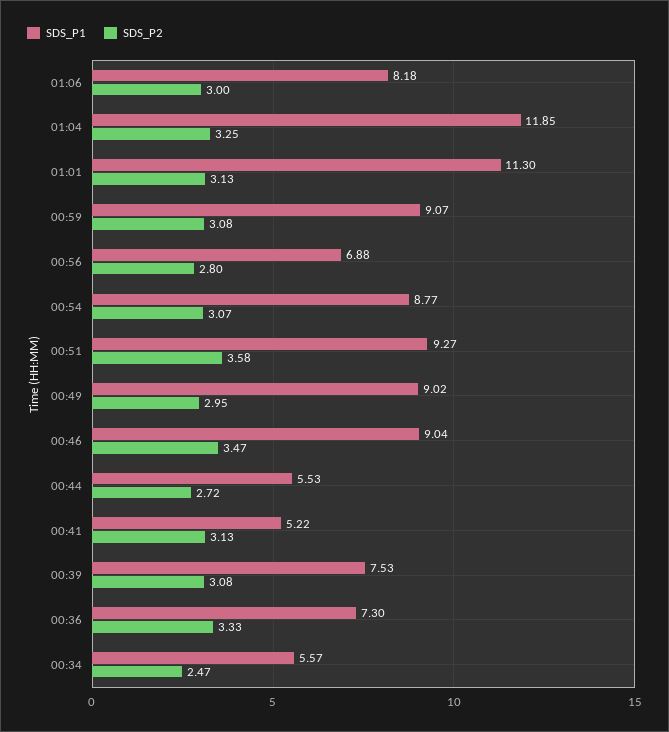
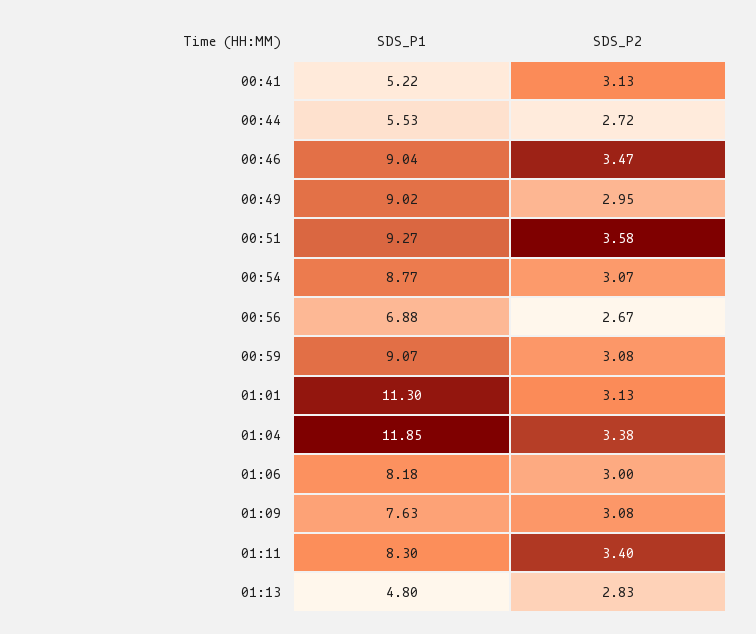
SDS_P2, 01:04: 3.25 -> 3.38
SDS_P2, 00:56: 2.8 -> 2.67
SDS_P1, 00:39: 7.53 -> none
SDS_P2, 00:39: 3.08 -> none
SDS_P1, 00:36: 7.3 -> none
SDS_P2, 00:36: 3.33 -> none
SDS_P1, 00:34: 5.57 -> none
SDS_P2, 00:34: 2.47 -> none
SDS_P1, 01:09: none -> 7.63
SDS_P2, 01:09: none -> 3.08
SDS_P1, 01:11: none -> 8.3
SDS_P2, 01:11: none -> 3.4
SDS_P1, 01:13: none -> 4.8
SDS_P2, 01:13: none -> 2.83

